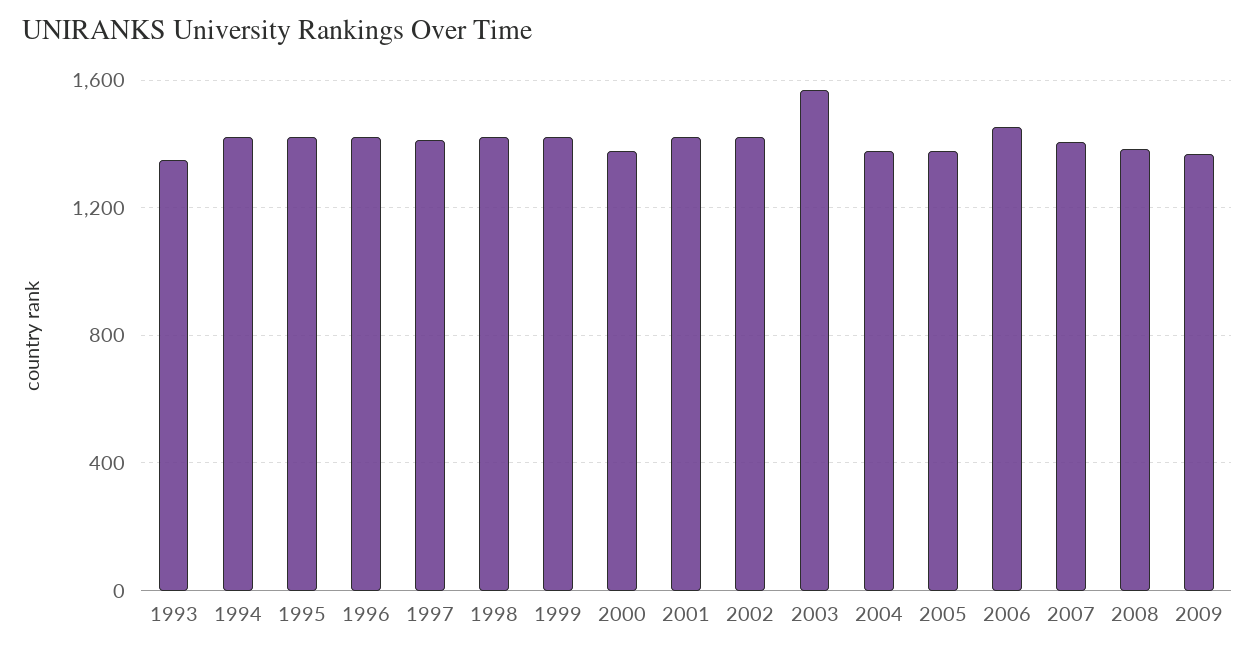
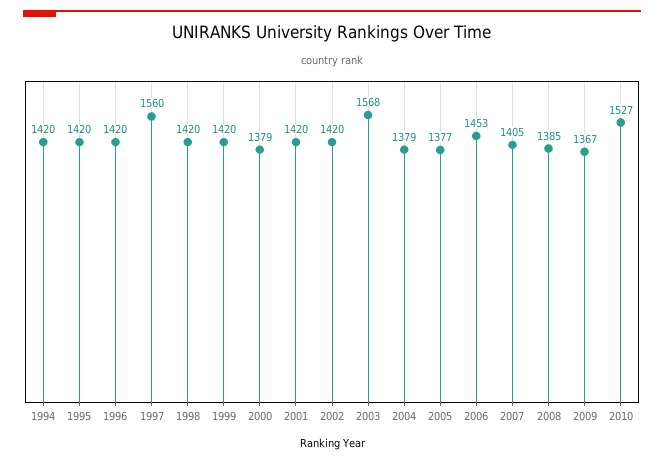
1993: 1350 -> none
1997: 1400 -> 1560
2010: none -> 1527

